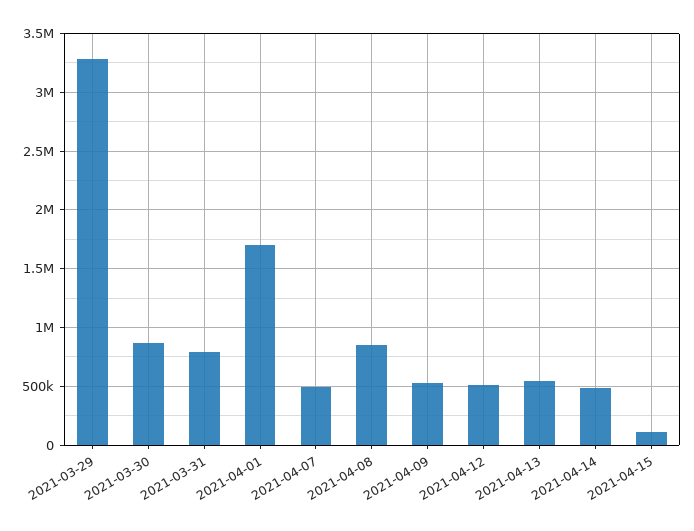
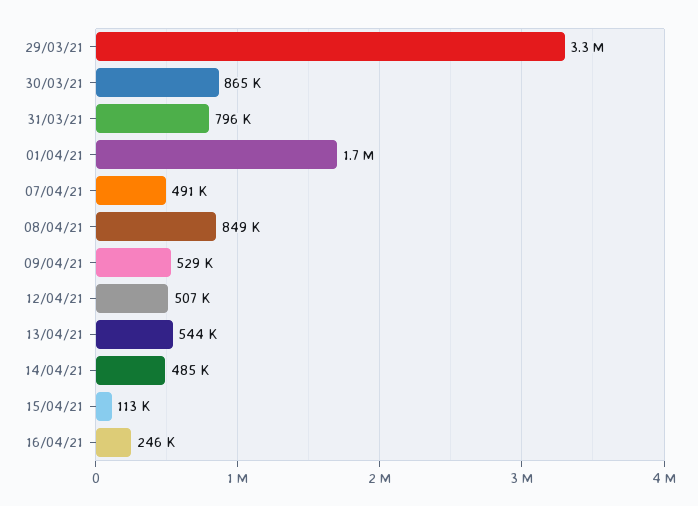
16/04/21: none -> 246000

